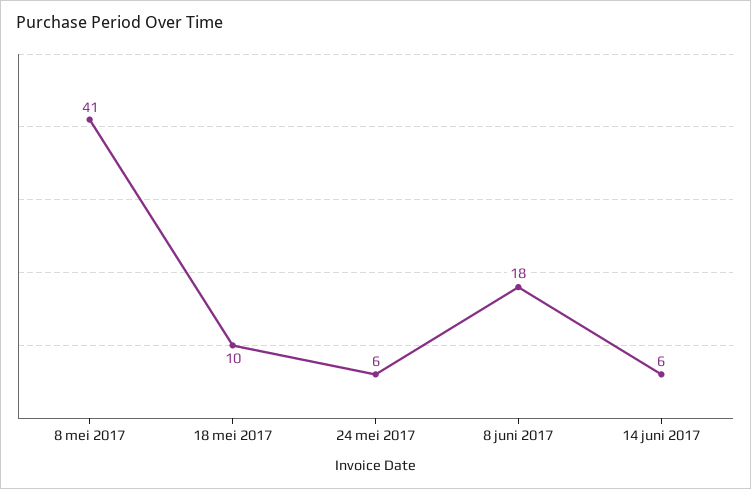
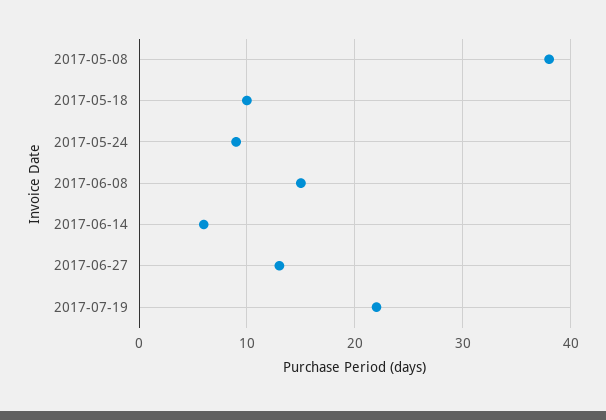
8 mei 2017: 41 -> 38
24 mei 2017: 6 -> 9
8 juni 2017: 18 -> 15
2017-06-27: none -> 13
2017-07-19: none -> 22

